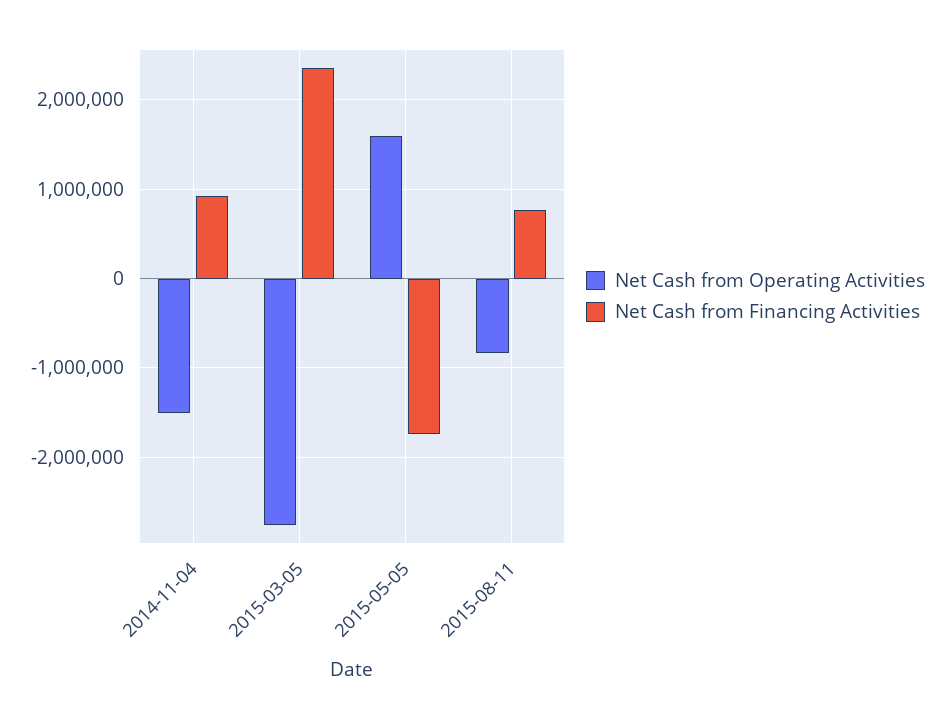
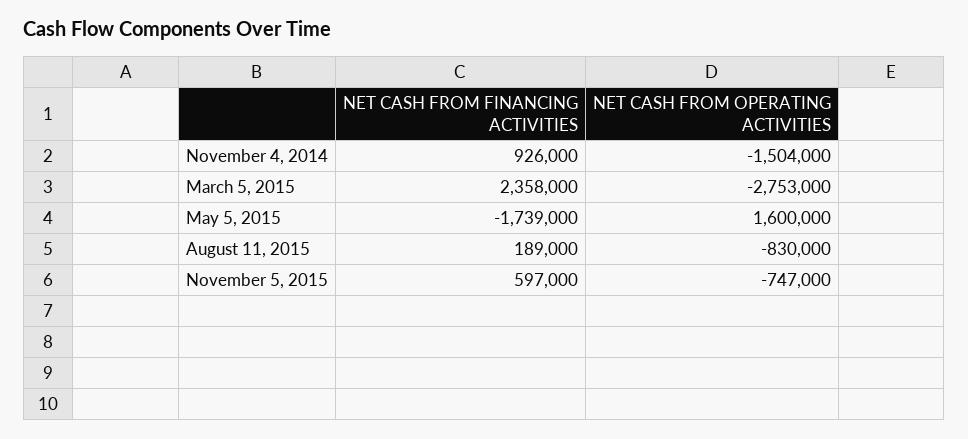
Net Cash from Financing Activities, 2015-08-11: 800000 -> 189000
Net Cash from Financing Activities, November 5, 2015: none -> 597000
Net Cash from Operating Activities, November 5, 2015: none -> -747000

